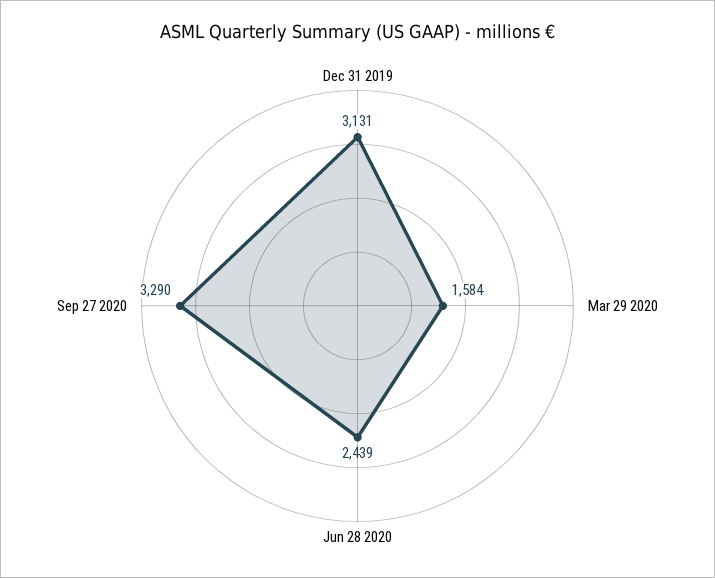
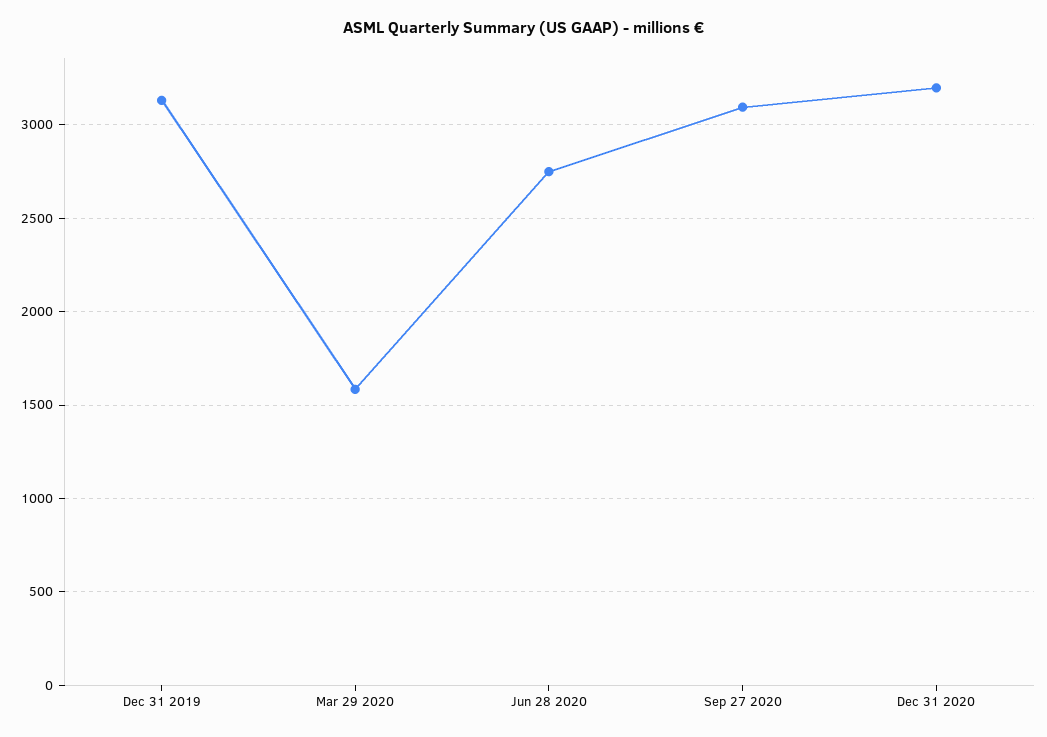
Jun 28 2020: 2439 -> 2750
Sep 27 2020: 3290 -> 3100
Dec 31 2020: none -> 3200

